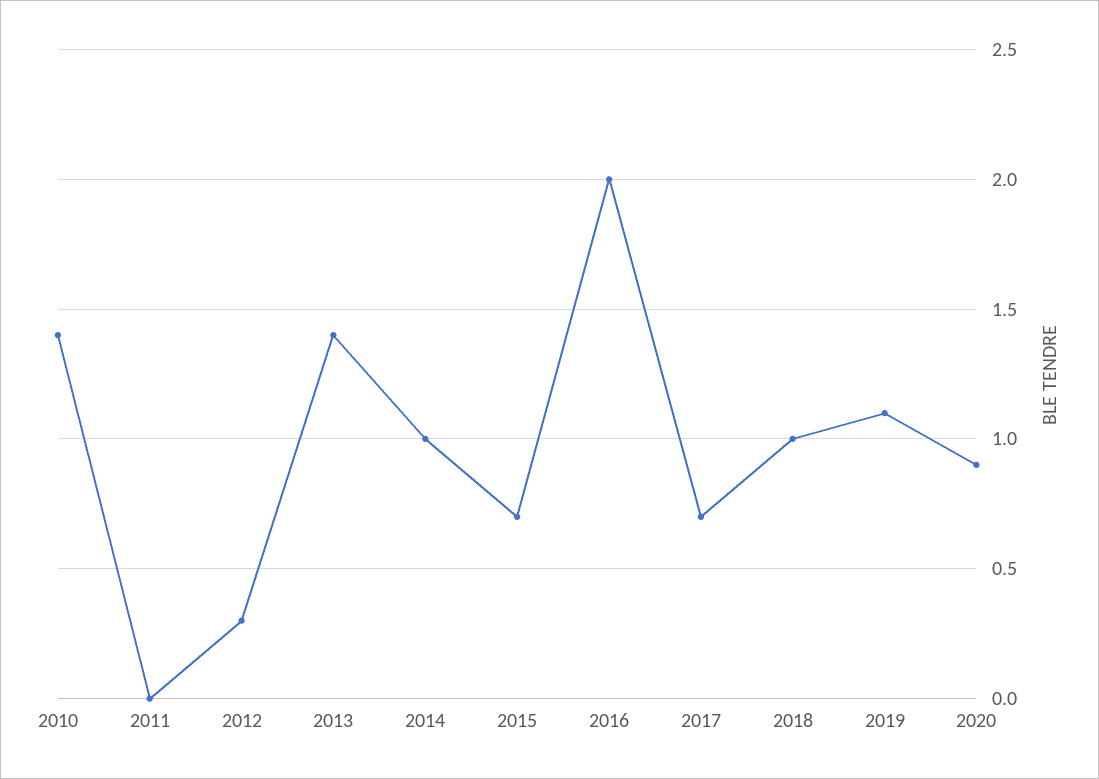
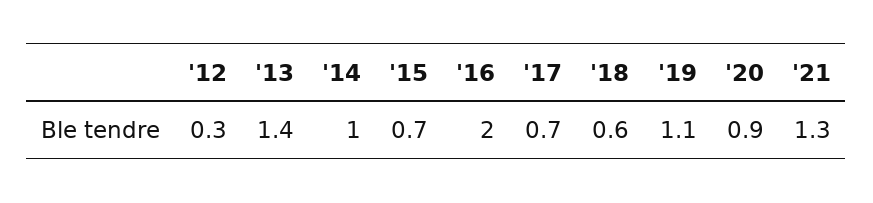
2010: 1.4 -> none
2011: 0 -> none
2018: 1 -> 0.6
'21: none -> 1.3

